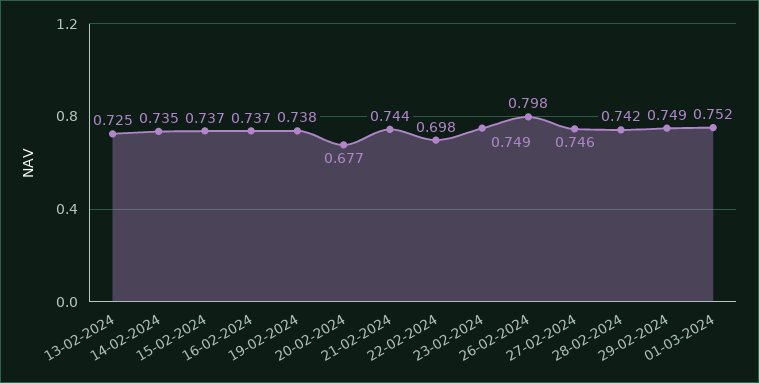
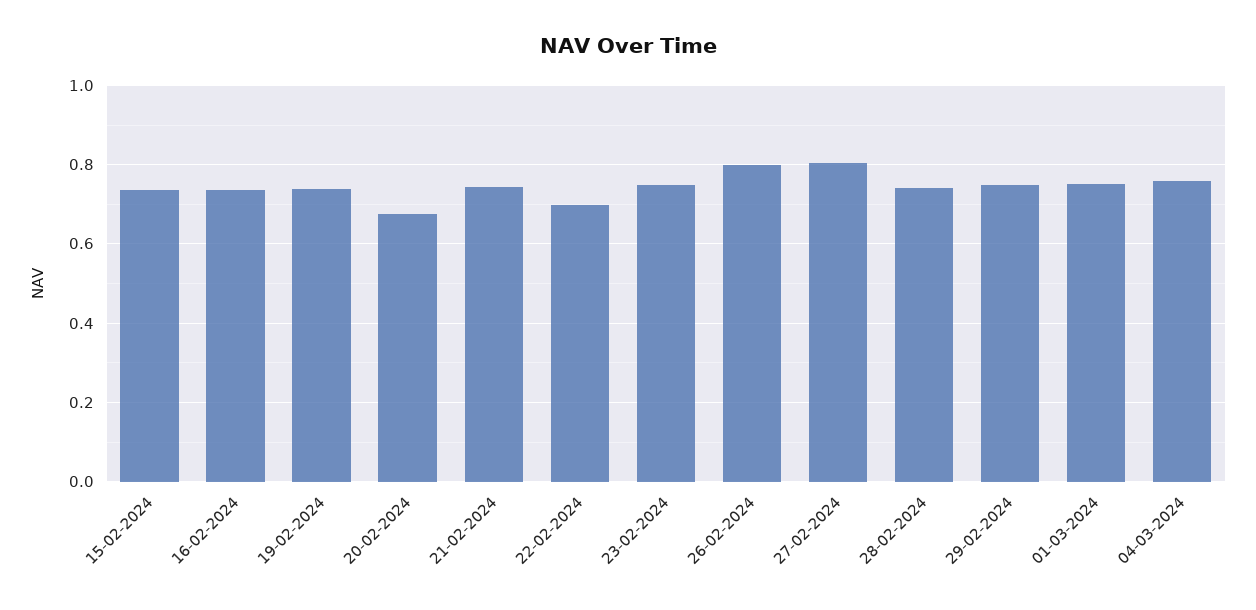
13-02-2024: 0.725 -> none
14-02-2024: 0.735 -> none
27-02-2024: 0.746 -> 0.8
04-03-2024: none -> 0.76

